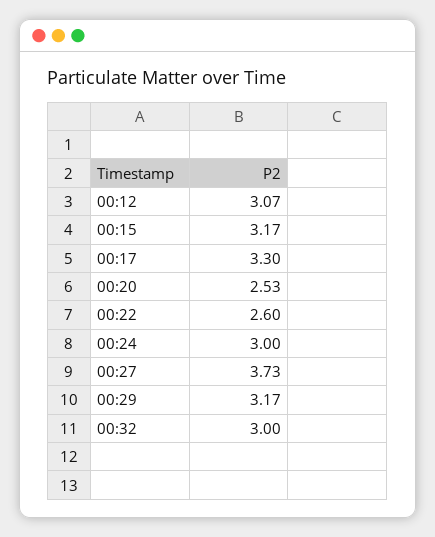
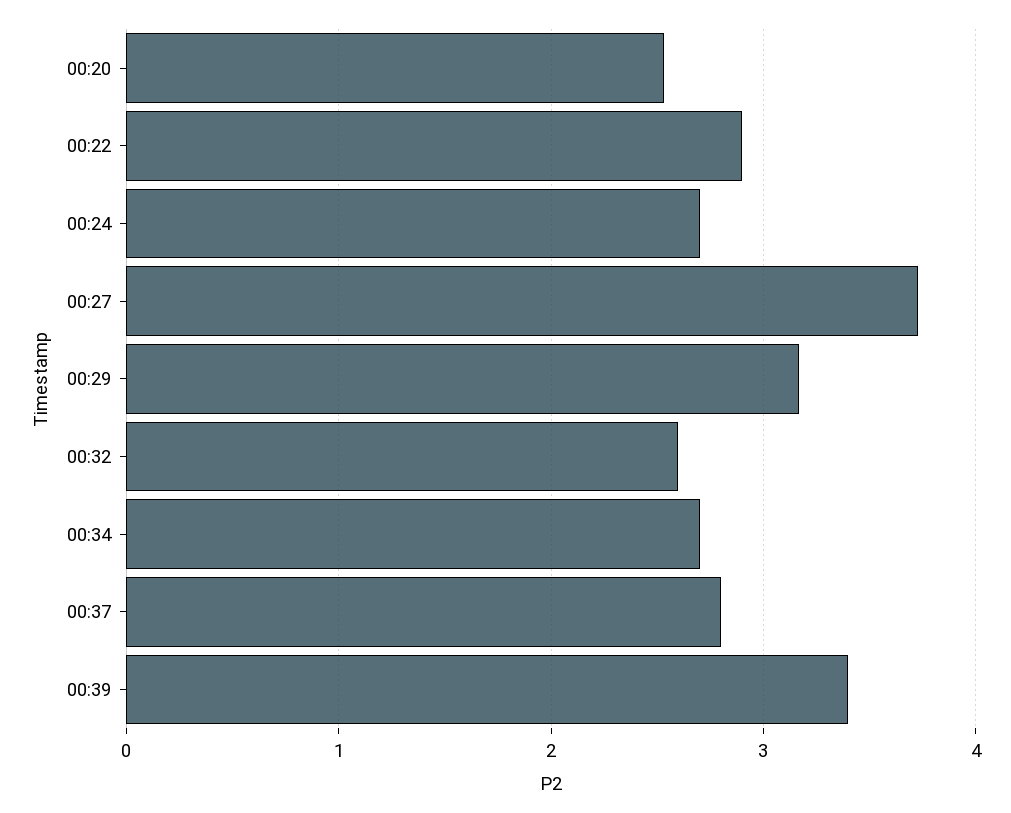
00:12: 3.07 -> none
00:15: 3.17 -> none
00:17: 3.3 -> none
00:22: 2.6 -> 2.9
00:24: 3 -> 2.7
00:32: 3 -> 2.6
00:34: none -> 2.7
00:37: none -> 2.8
00:39: none -> 3.4

